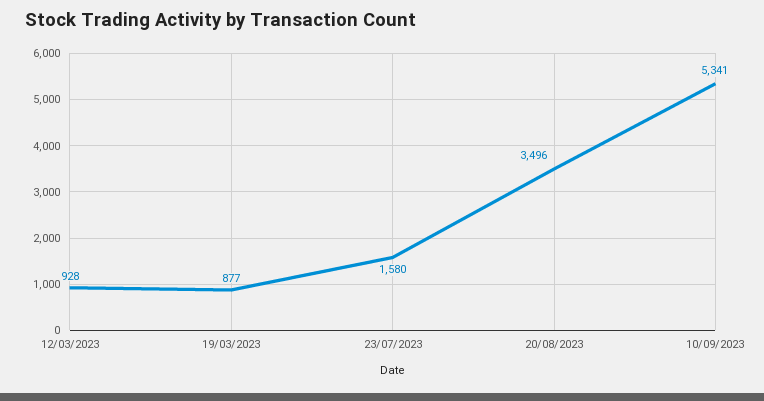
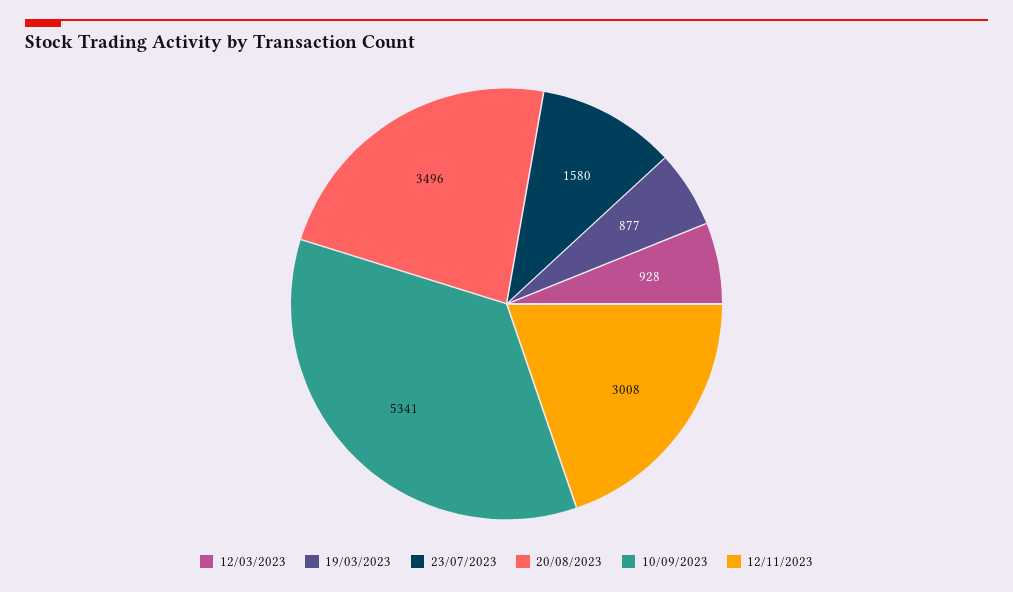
12/11/2023: none -> 3008

